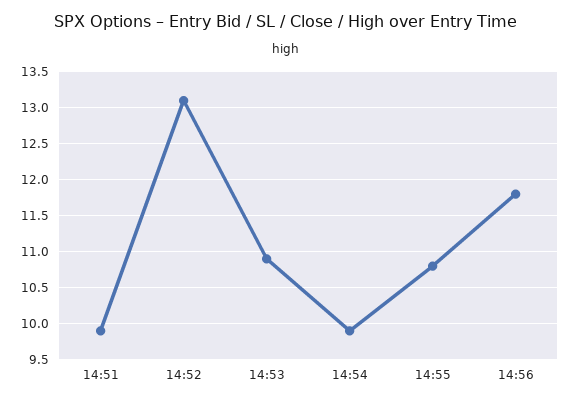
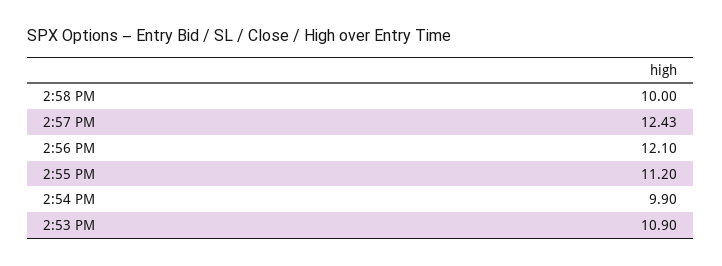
14:51: 9.9 -> none
14:52: 13.1 -> none
14:55: 10.8 -> 11.2
14:56: 11.8 -> 12.1
2:58 PM: none -> 10
2:57 PM: none -> 12.43

